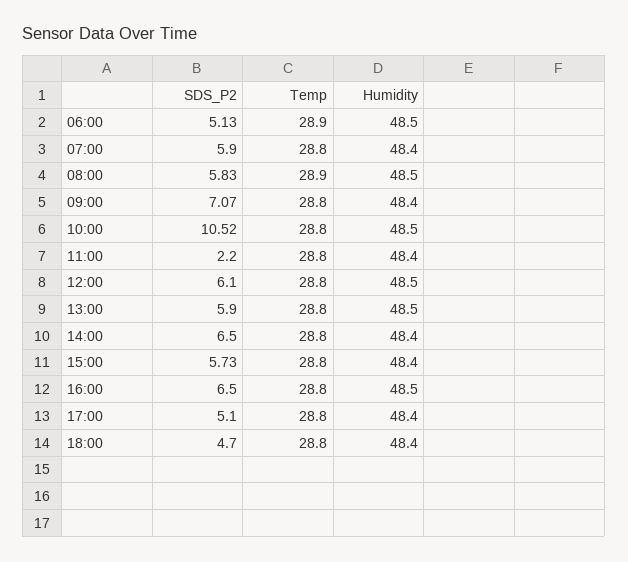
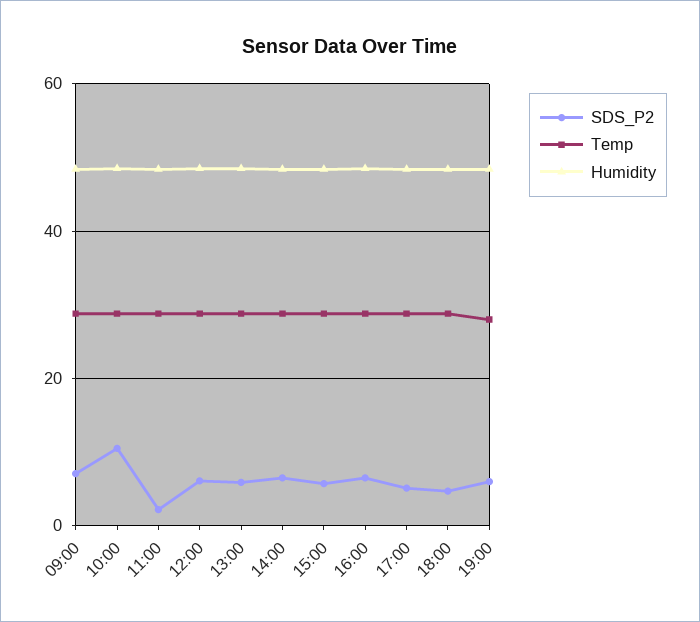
SDS_P2, 06:00: 5.13 -> none
Temp, 06:00: 28.9 -> none
Humidity, 06:00: 48.5 -> none
SDS_P2, 07:00: 5.9 -> none
Temp, 07:00: 28.8 -> none
Humidity, 07:00: 48.4 -> none
SDS_P2, 08:00: 5.83 -> none
Temp, 08:00: 28.9 -> none
Humidity, 08:00: 48.5 -> none
SDS_P2, 19:00: none -> 6
Temp, 19:00: none -> 28
Humidity, 19:00: none -> 48

